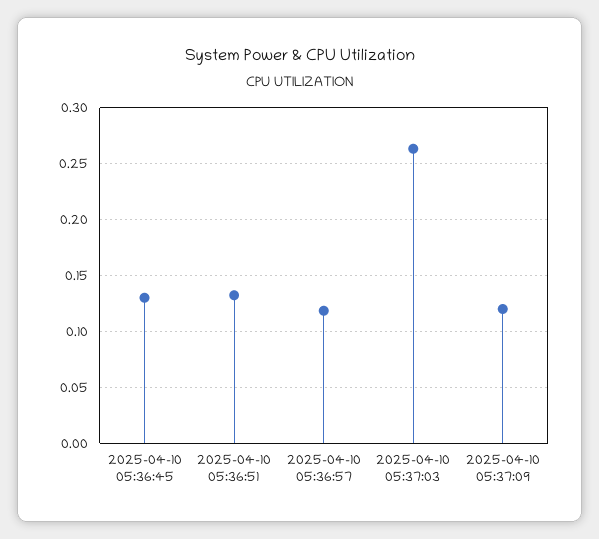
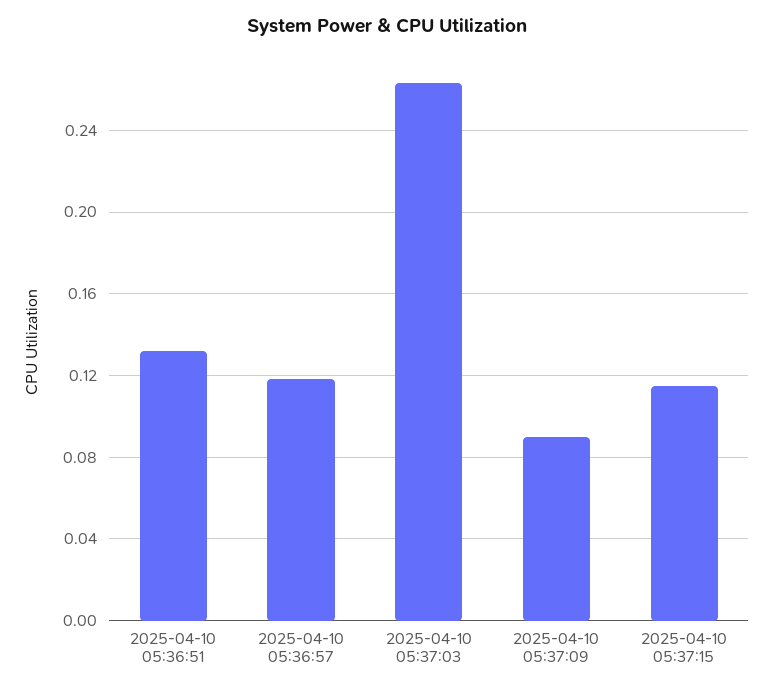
2025-04-10 05:36:45: 0.13 -> none
2025-04-10 05:37:09: 0.12 -> 0.09
2025-04-10 05:37:15: none -> 0.115

